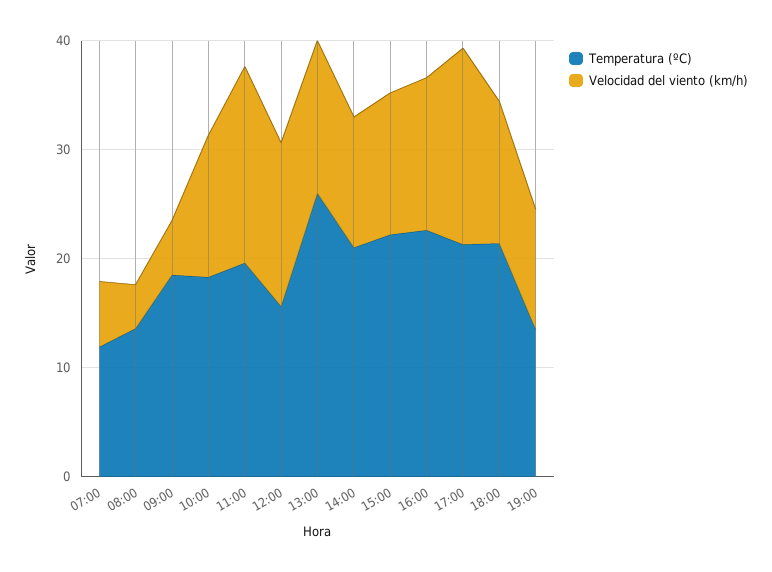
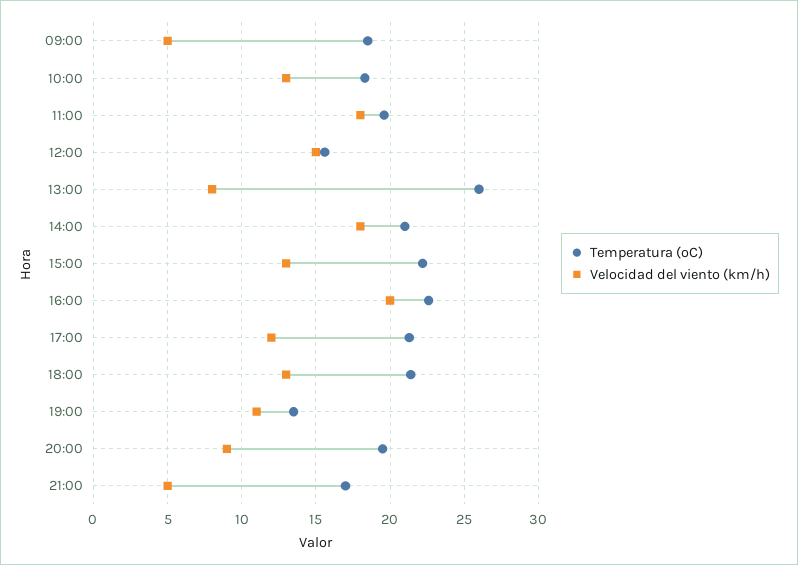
Temperatura (ºC), 07:00: 12 -> none
Velocidad del viento (km/h), 07:00: 6 -> none
Temperatura (ºC), 08:00: 14 -> none
Velocidad del viento (km/h), 08:00: 4 -> none
Velocidad del viento (km/h), 13:00: 14 -> 8
Velocidad del viento (km/h), 14:00: 12 -> 18
Velocidad del viento (km/h), 16:00: 14 -> 20
Velocidad del viento (km/h), 17:00: 18 -> 12
Temperatura (ºC), 20:00: none -> 19.5
Velocidad del viento (km/h), 20:00: none -> 9
Temperatura (ºC), 21:00: none -> 17
Velocidad del viento (km/h), 21:00: none -> 5

